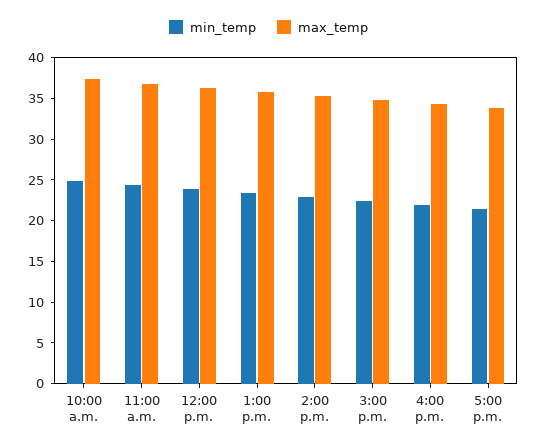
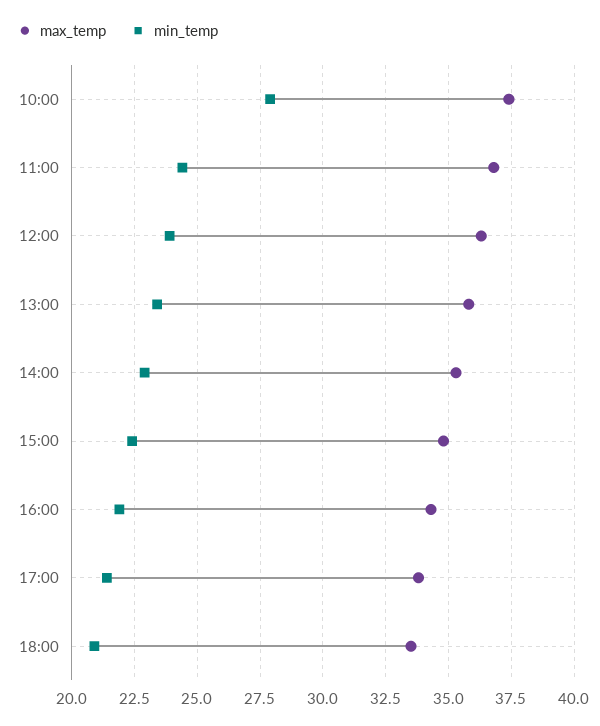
min_temp, 10:00 a.m.: 25 -> 28
max_temp, 18:00: none -> 33.5
min_temp, 18:00: none -> 21

